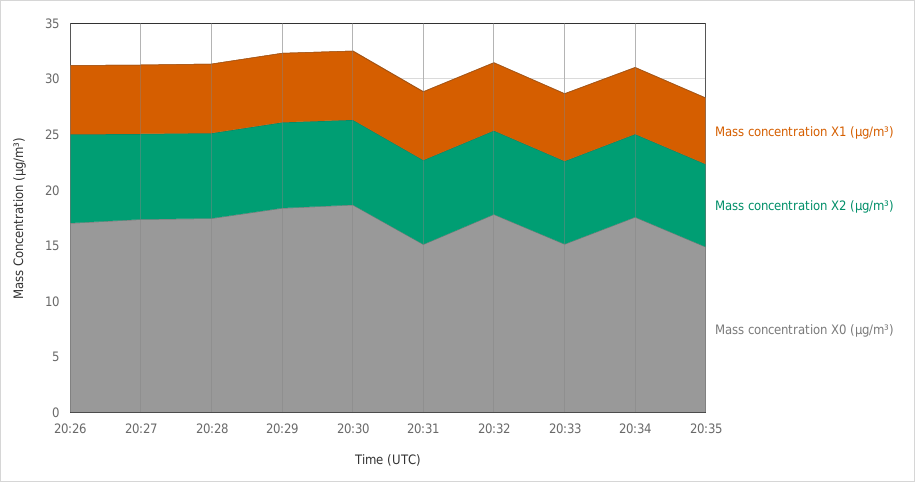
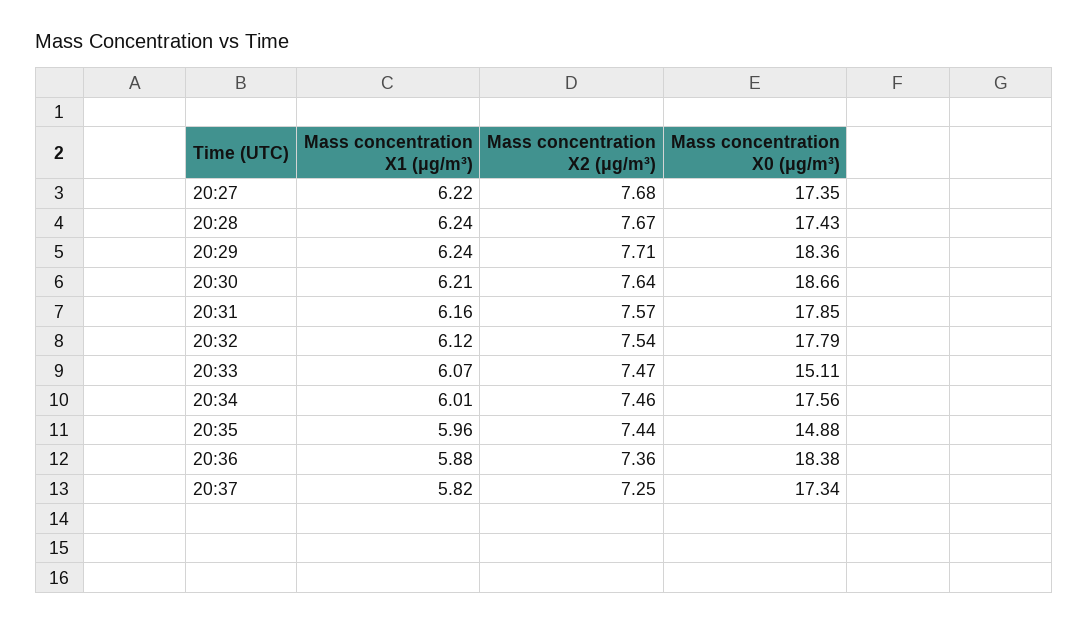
Mass concentration X1 (μg/m³), 20:26: 6 -> none
Mass concentration X2 (μg/m³), 20:26: 8 -> none
Mass concentration X0 (μg/m³), 20:26: 17 -> none
Mass concentration X0 (μg/m³), 20:31: 15 -> 17.85
Mass concentration X1 (μg/m³), 20:36: none -> 5.88
Mass concentration X2 (μg/m³), 20:36: none -> 7.36
Mass concentration X0 (μg/m³), 20:36: none -> 18.38
Mass concentration X1 (μg/m³), 20:37: none -> 5.82
Mass concentration X2 (μg/m³), 20:37: none -> 7.25
Mass concentration X0 (μg/m³), 20:37: none -> 17.34

